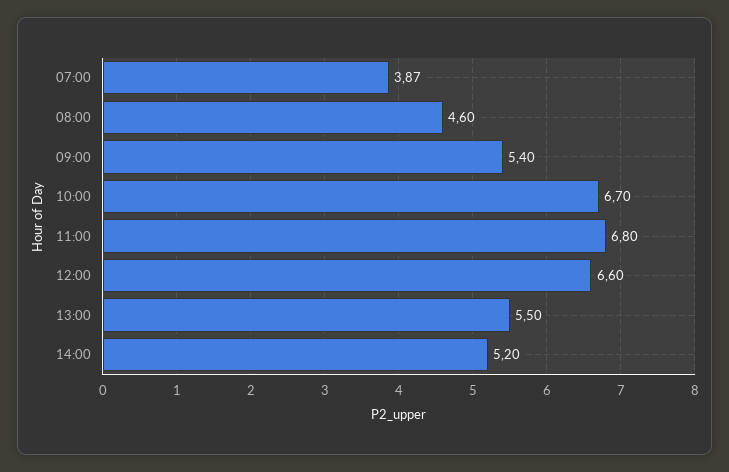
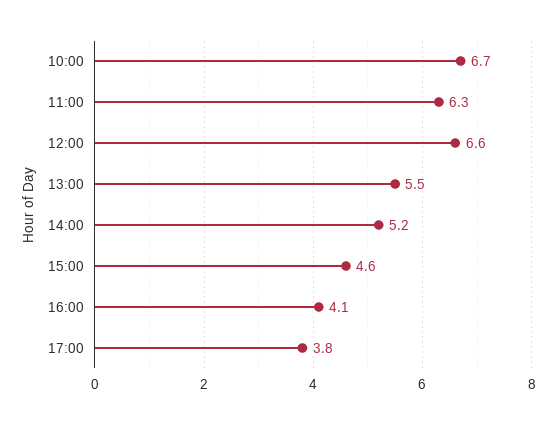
07:00: 3.87 -> none
08:00: 4.6 -> none
09:00: 5.4 -> none
11:00: 6.8 -> 6.3
15:00: none -> 4.6
16:00: none -> 4.1
17:00: none -> 3.8

